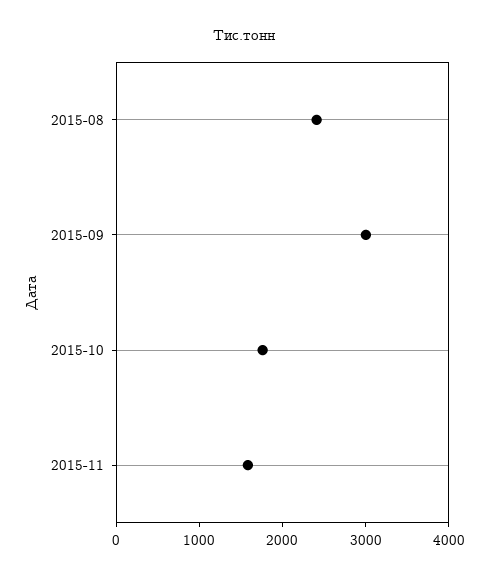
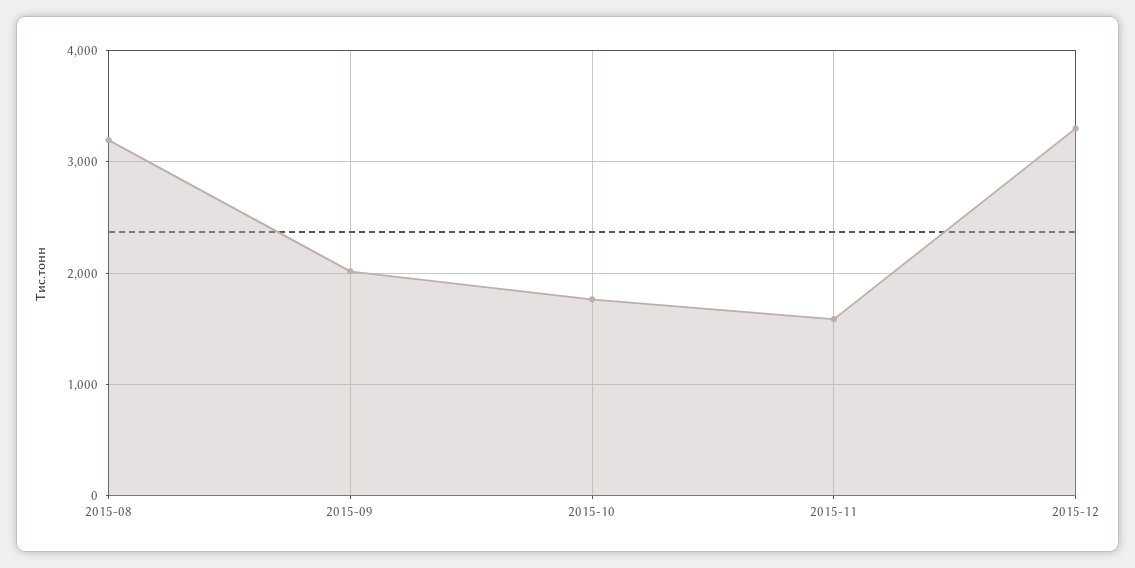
2015-08: 2400 -> 3200
2015-09: 3000 -> 2000
2015-12: none -> 3300

